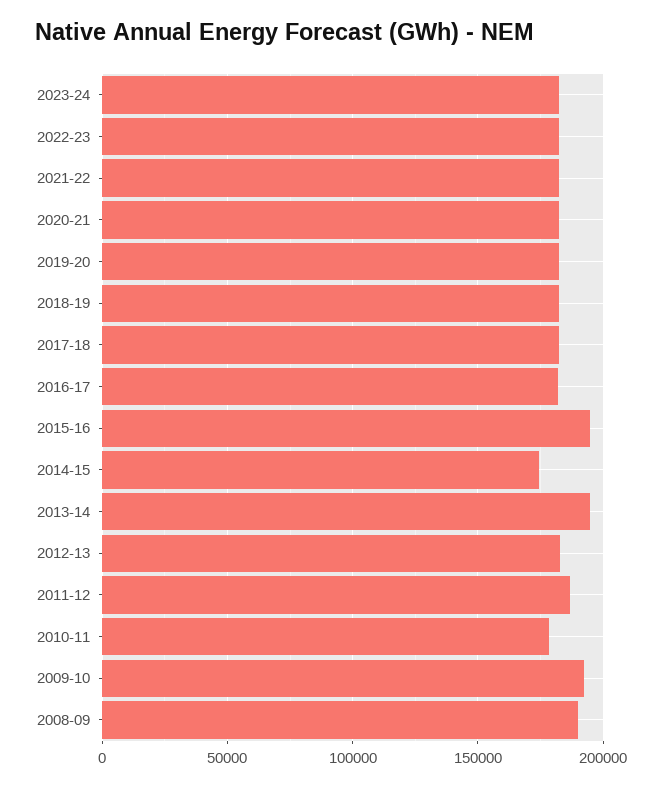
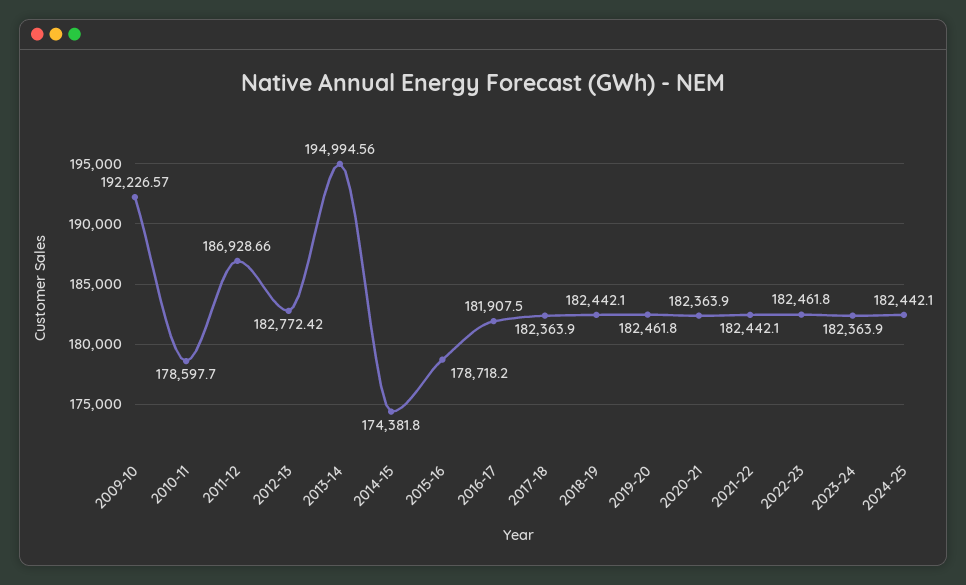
2015-16: 195000 -> 178718.2
2008-09: 190000 -> none
2024-25: none -> 182442.1

